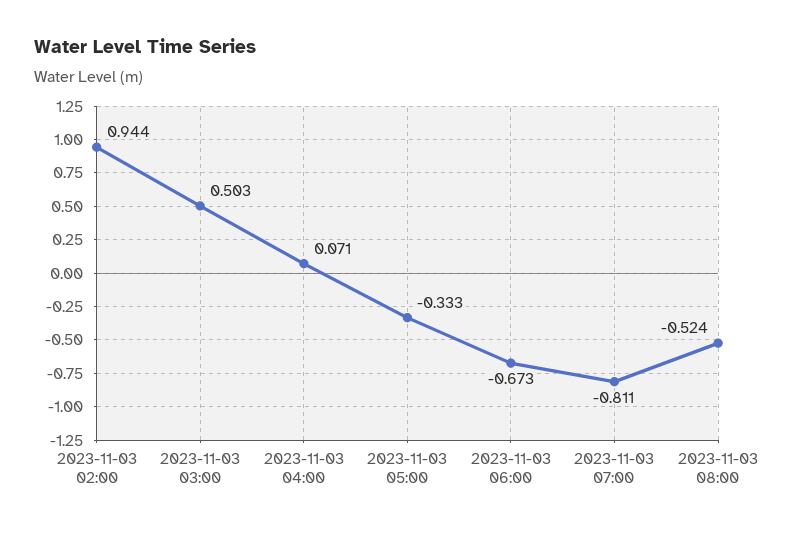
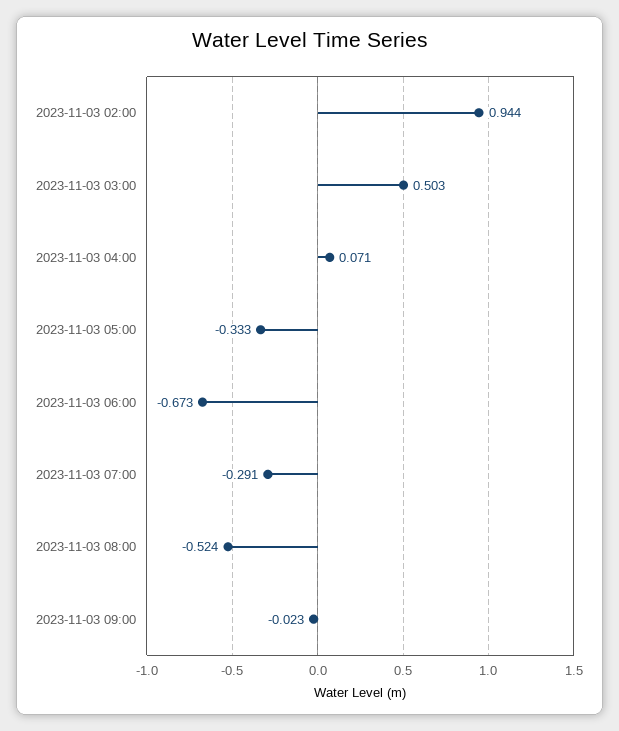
2023-11-03 07:00: -0.811 -> -0.291
2023-11-03 09:00: none -> -0.023

